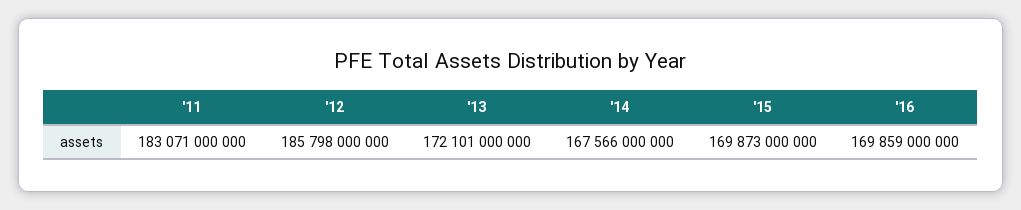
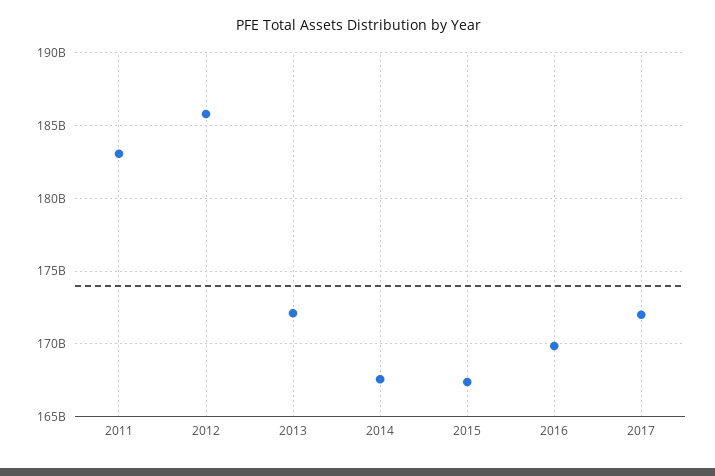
'15: 169873000000 -> 167500000000
2017: none -> 172000000000

